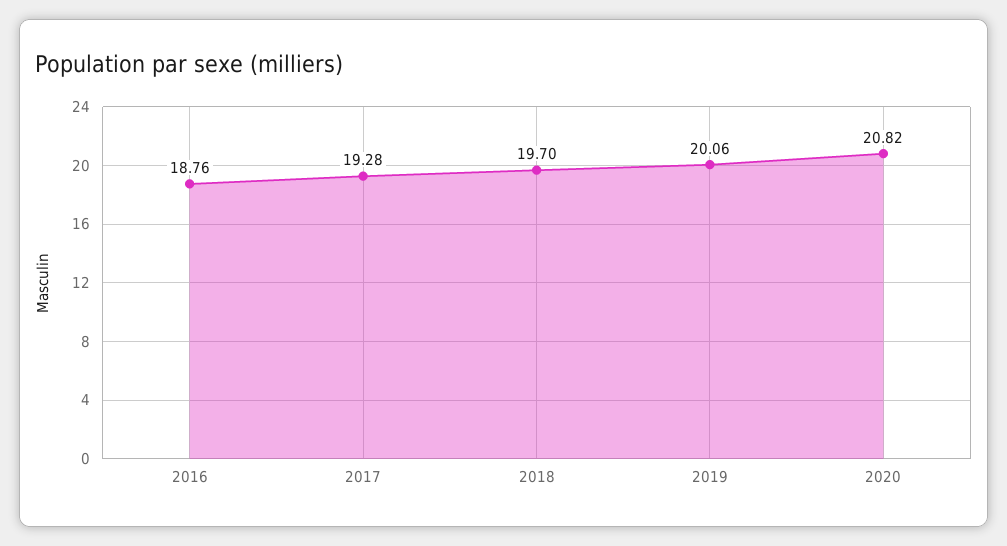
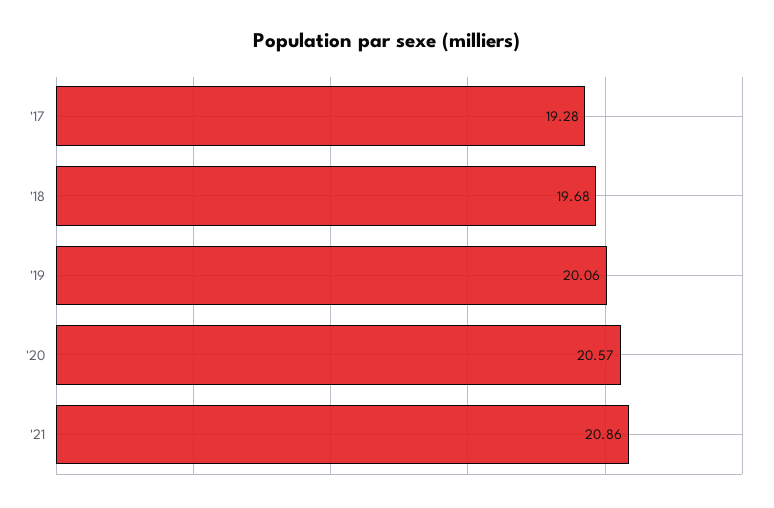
2016: 18.76 -> none
2018: 19.7 -> 19.68
2020: 20.82 -> 20.57
'21: none -> 20.86

